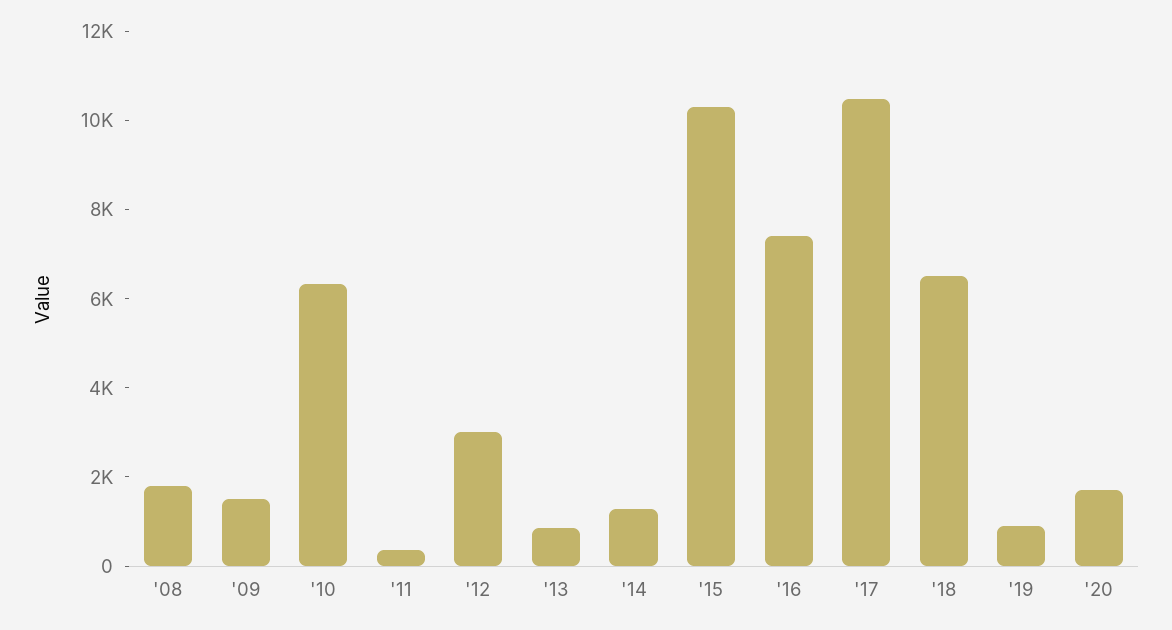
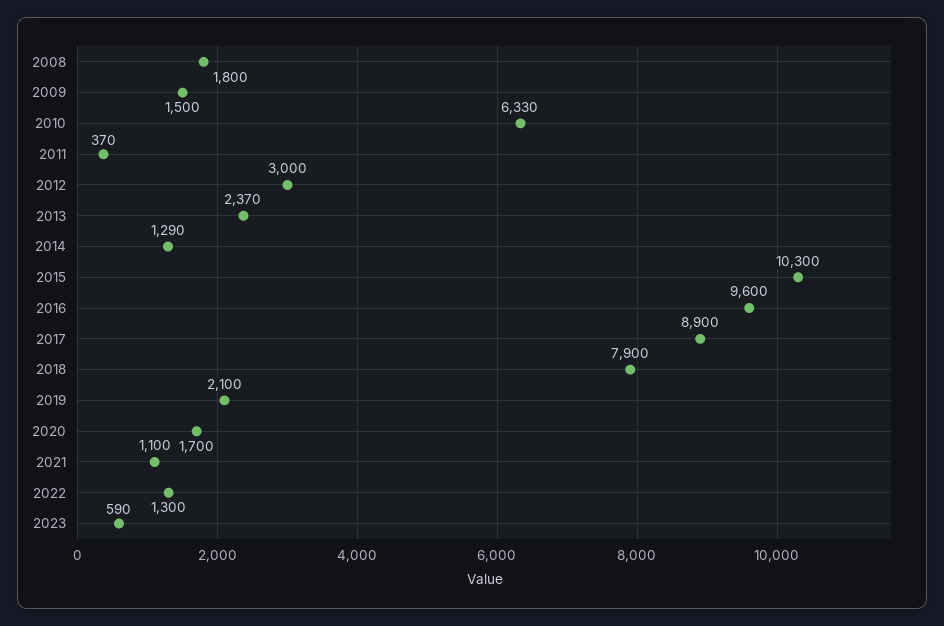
'13: 1000 -> 2370
'16: 7500 -> 9600
'17: 10500 -> 8900
'18: 6500 -> 7900
'19: 1000 -> 2100
2021: none -> 1100
2022: none -> 1300
2023: none -> 590

